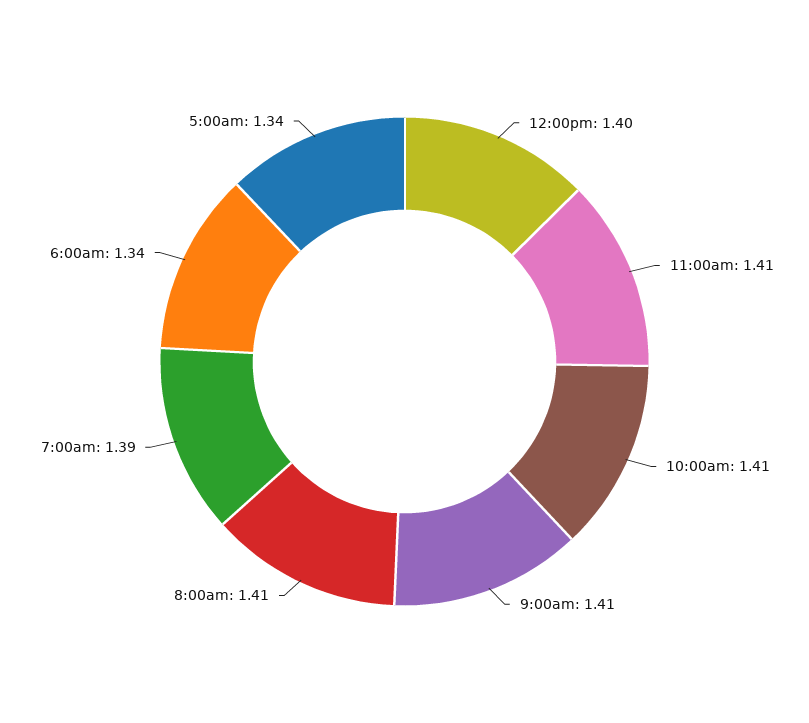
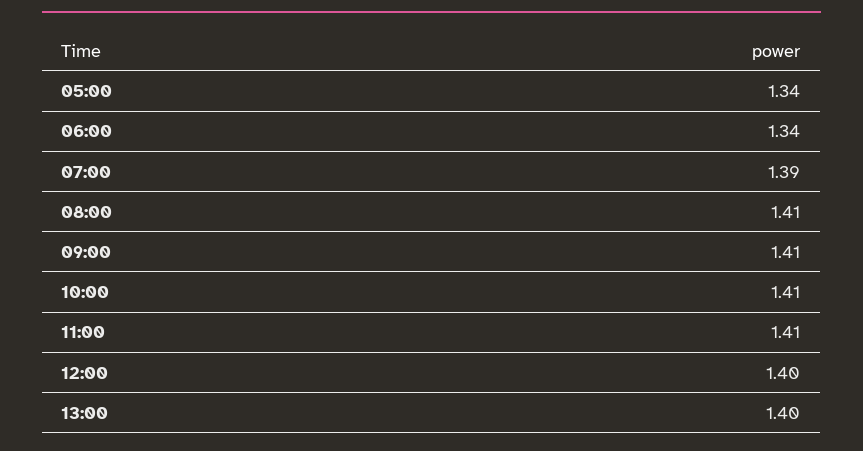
13:00: none -> 1.4

